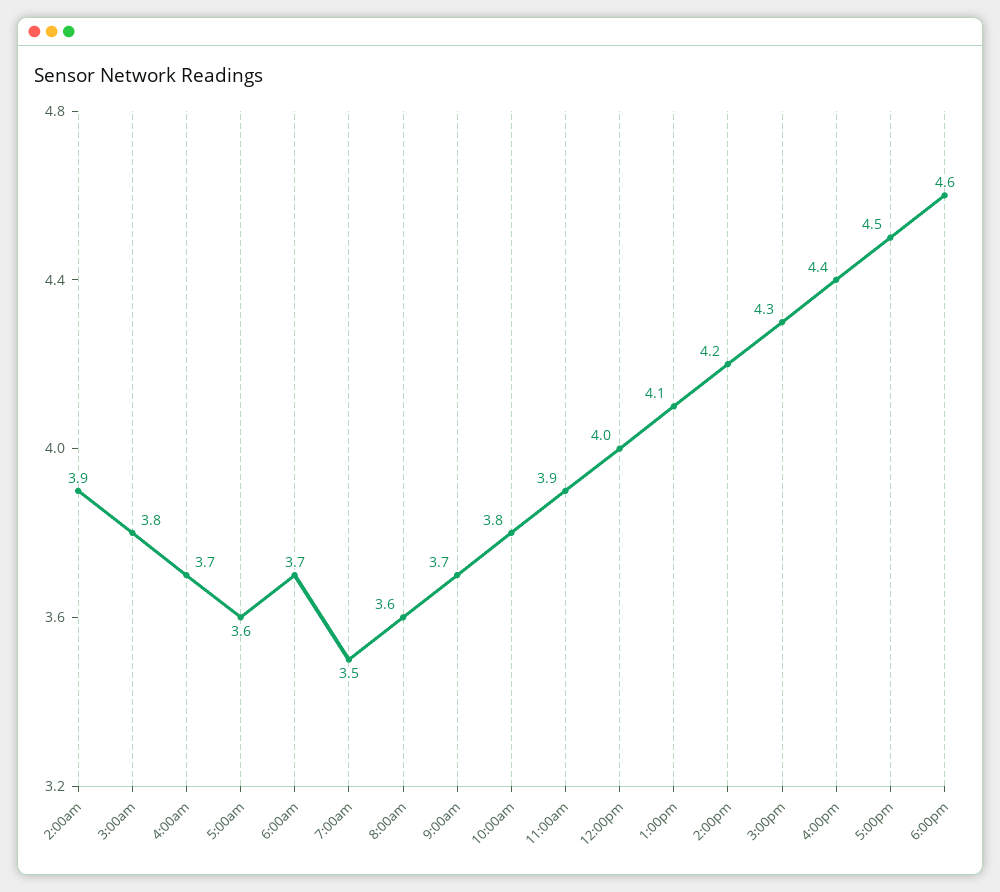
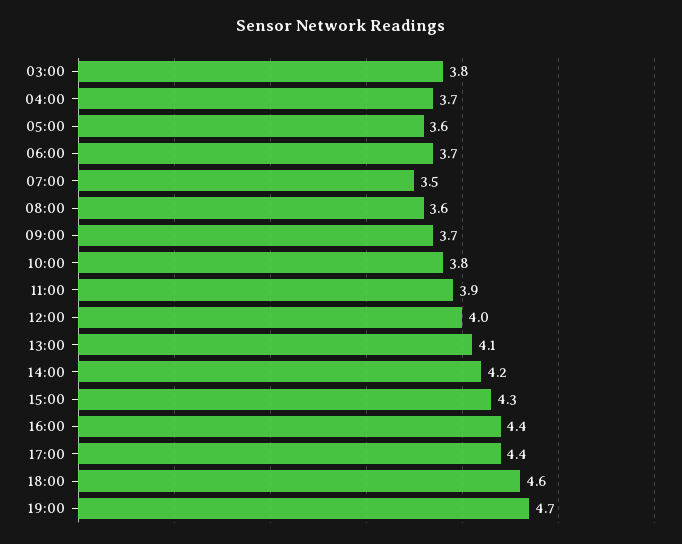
2:00am: 3.9 -> none
5:00pm: 4.5 -> 4.4
19:00: none -> 4.7

